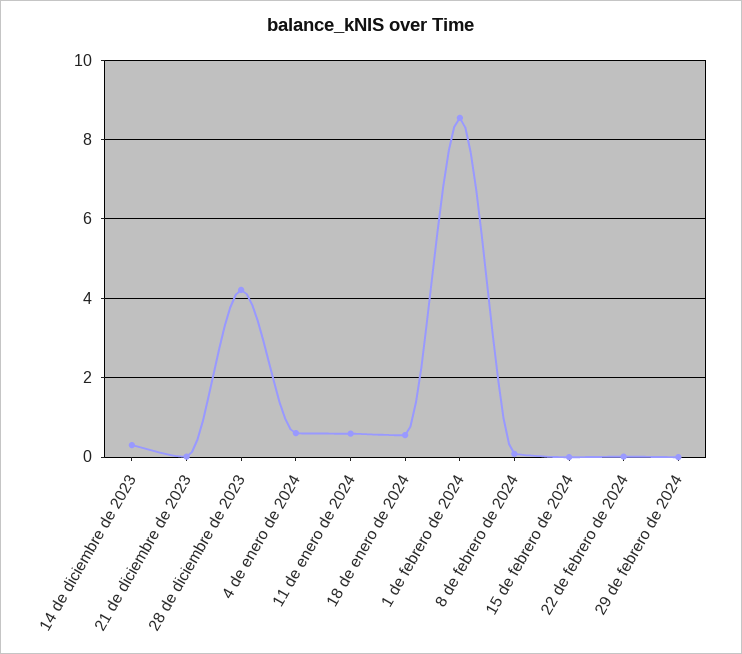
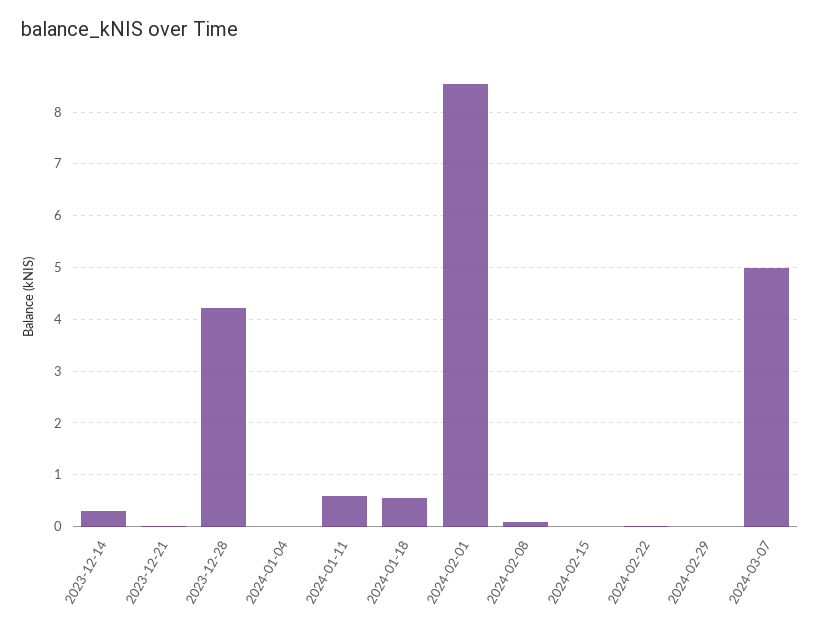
4 de enero de 2024: 0.6 -> 0
2024-03-07: none -> 5

